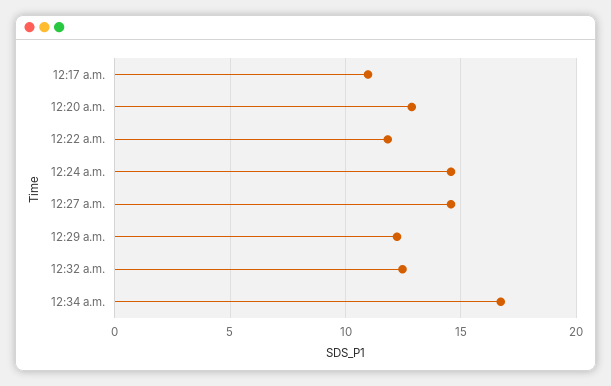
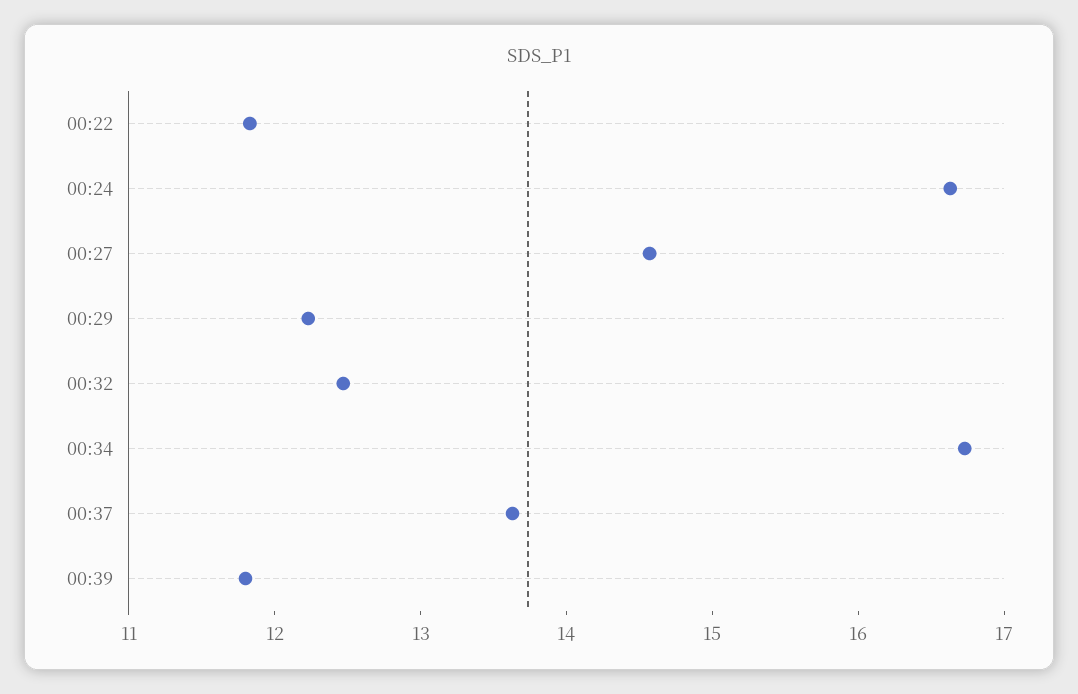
12:17 a.m.: 11 -> none
12:20 a.m.: 13 -> none
12:24 a.m.: 14.5 -> 16.6
00:37: none -> 13.6
00:39: none -> 11.8

